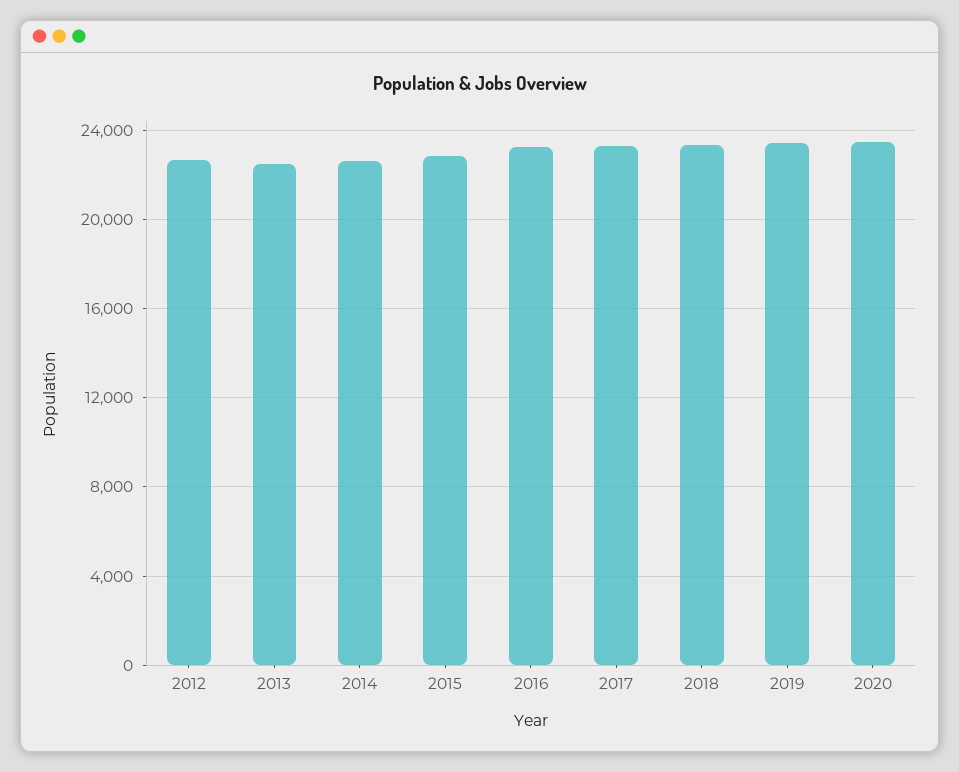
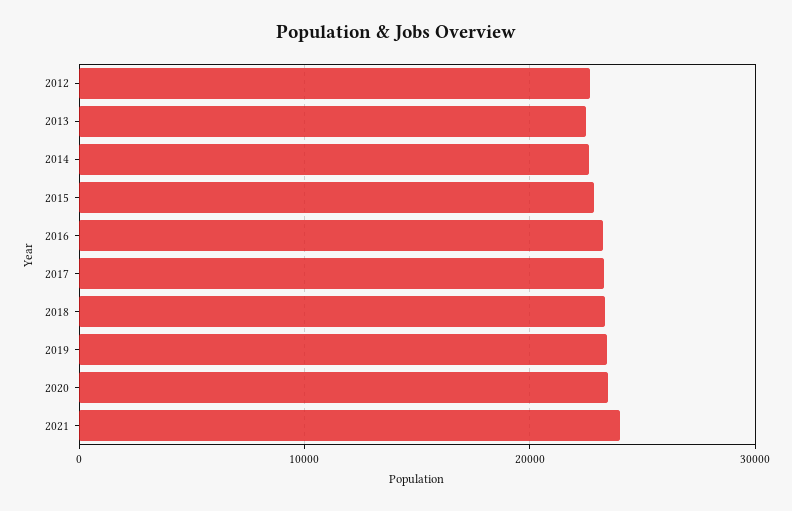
2021: none -> 24000

